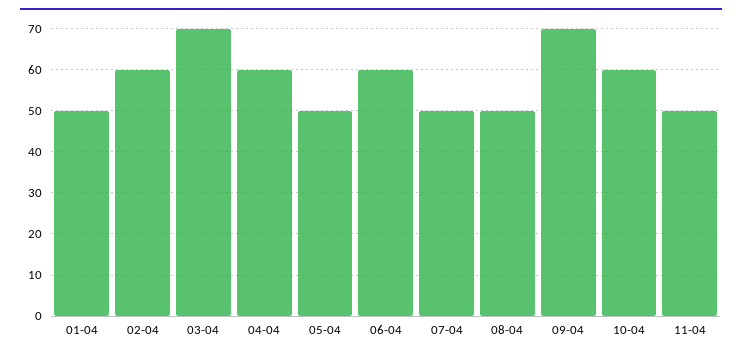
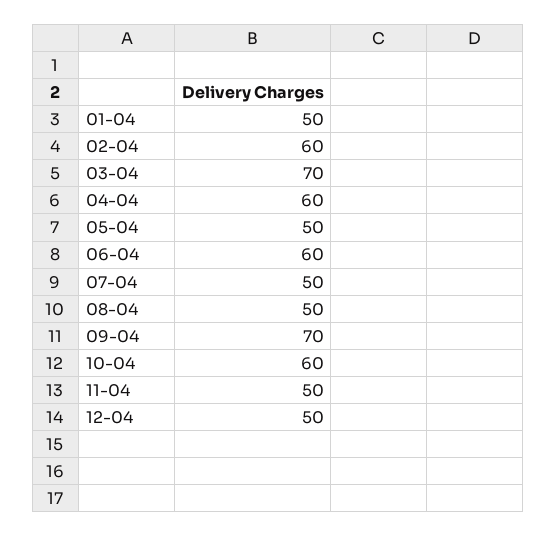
12-04: none -> 50

